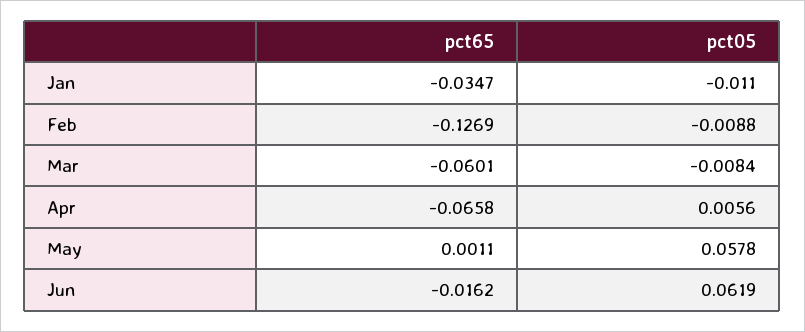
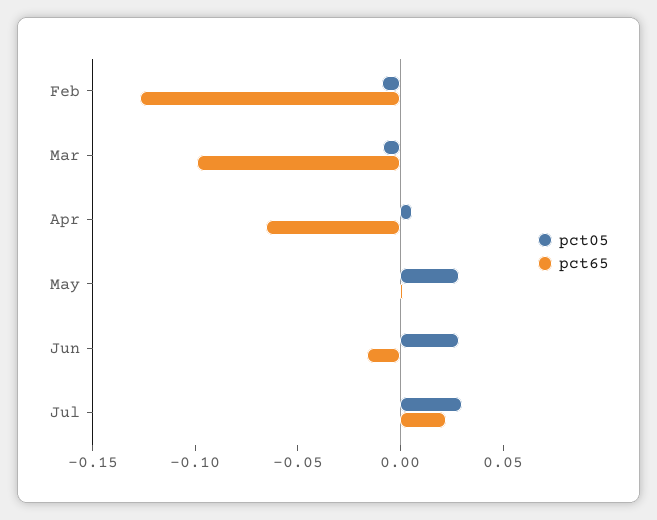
pct65, Jan: -0.0347 -> none
pct05, Jan: -0.011 -> none
pct65, Mar: -0.0601 -> -0.1
pct05, May: 0.0578 -> 0.03
pct05, Jun: 0.0619 -> 0.03
pct05, Jul: none -> 0.03
pct65, Jul: none -> 0.02

